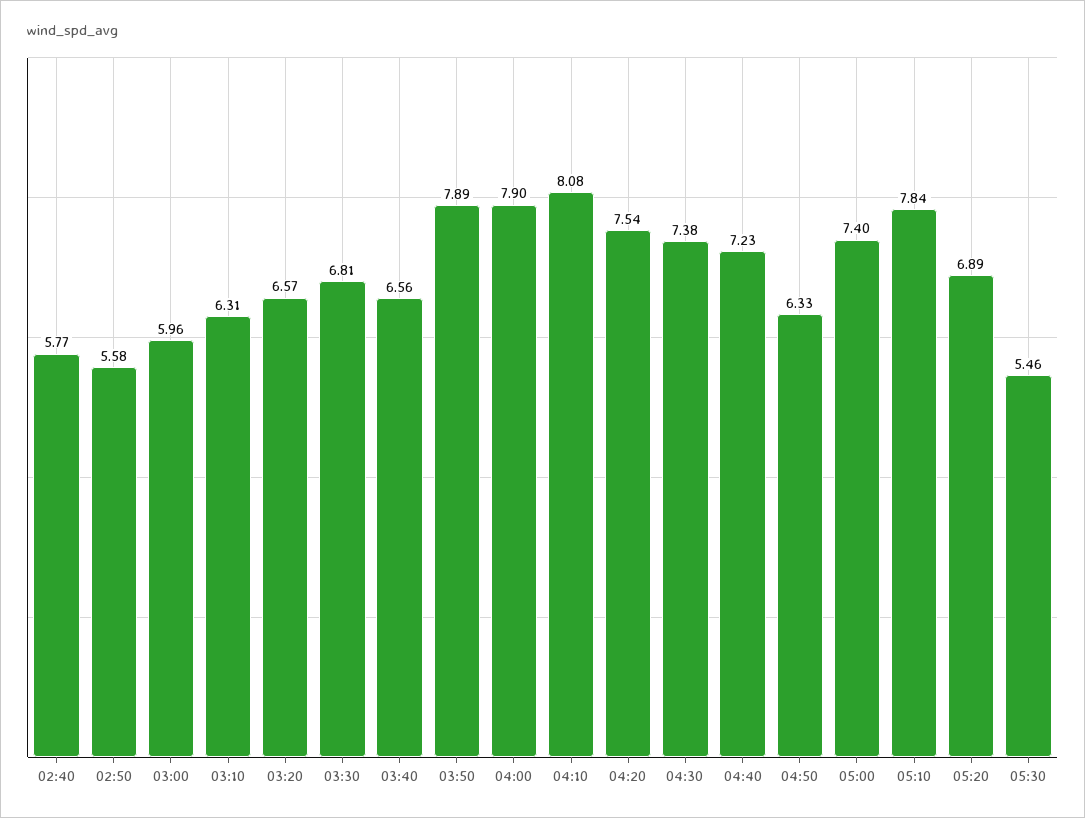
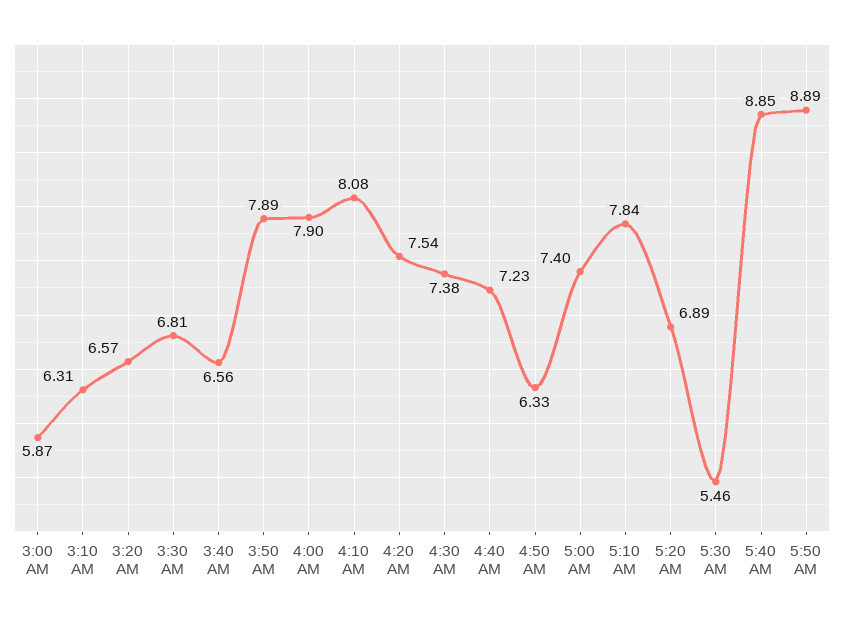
02:40: 5.77 -> none
02:50: 5.58 -> none
03:00: 5.96 -> 5.87
5:40 AM: none -> 8.85
5:50 AM: none -> 8.89

